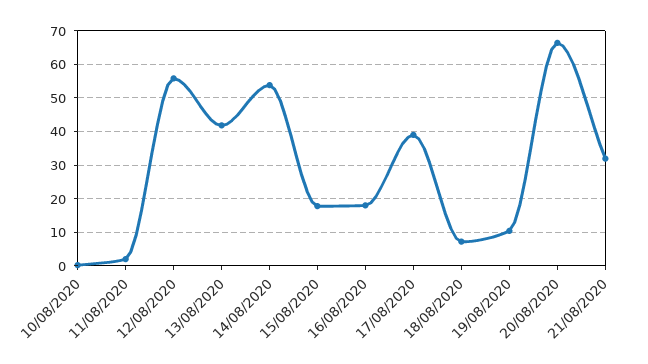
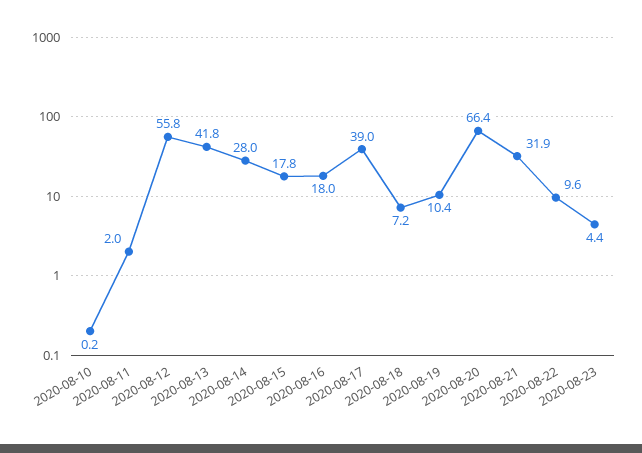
14/08/2020: 54 -> 28
2020-08-22: none -> 9.6
2020-08-23: none -> 4.4

